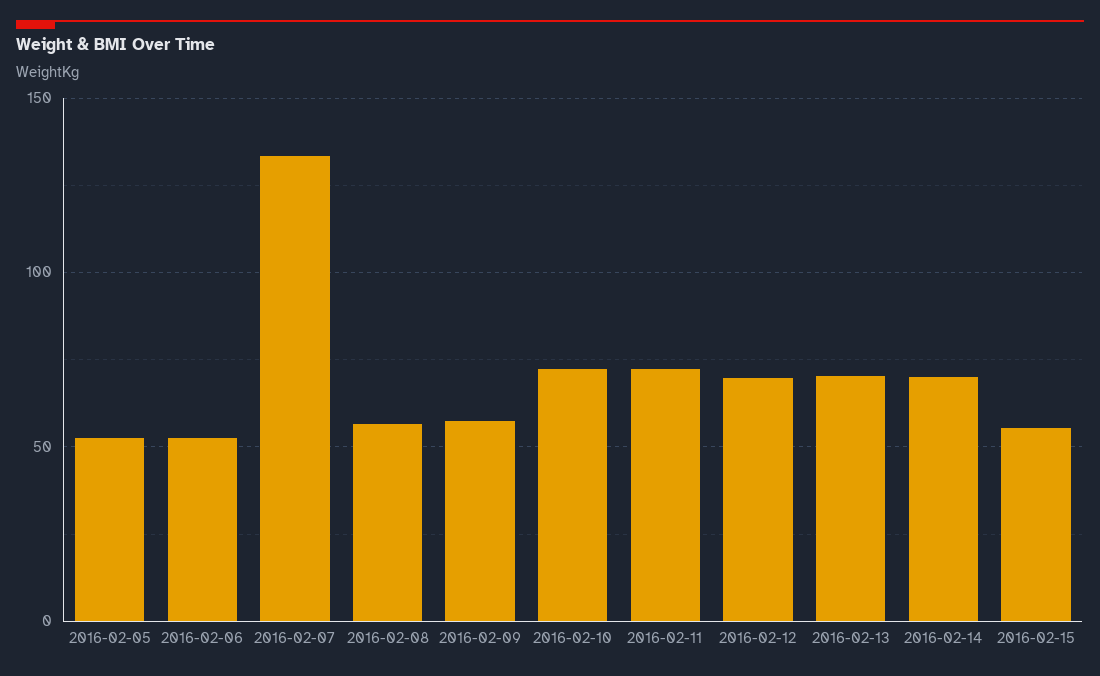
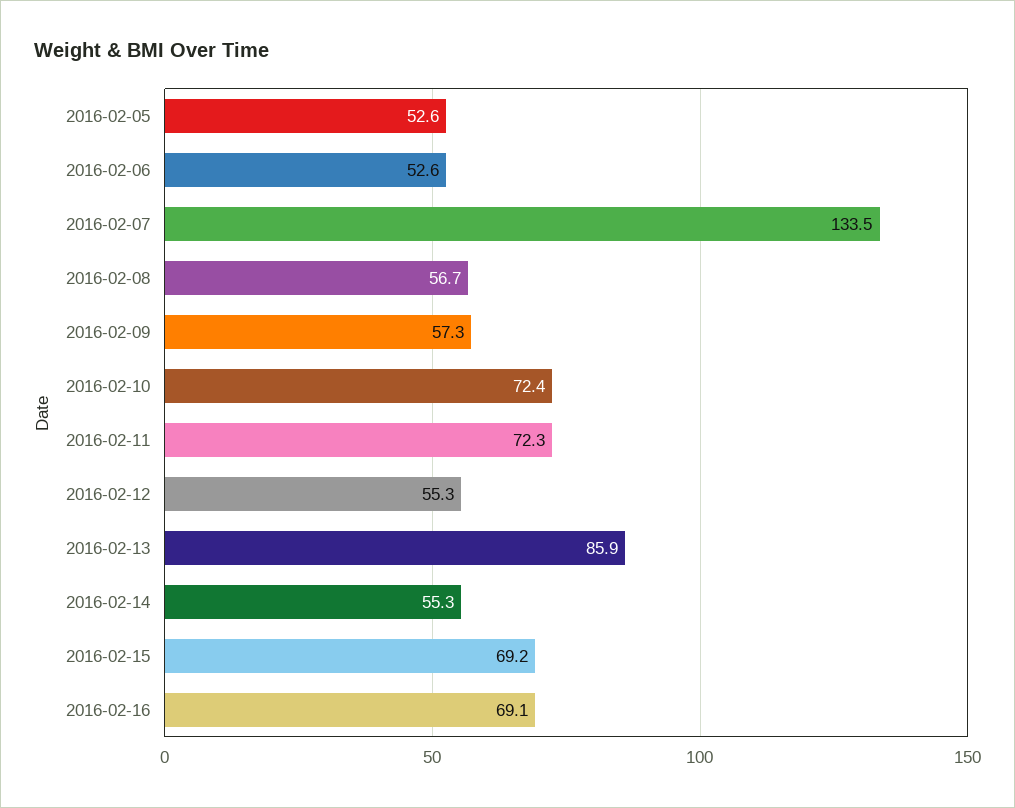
2016-02-12: 70 -> 55.3
2016-02-13: 70 -> 85.9
2016-02-14: 70 -> 55.3
2016-02-15: 55 -> 69.2
2016-02-16: none -> 69.1

